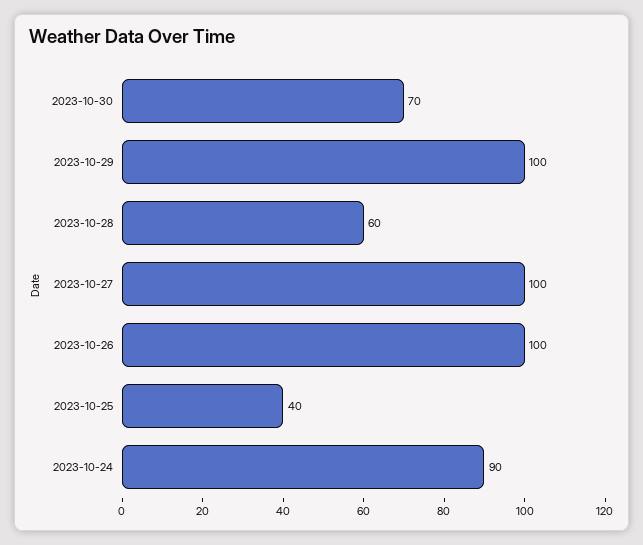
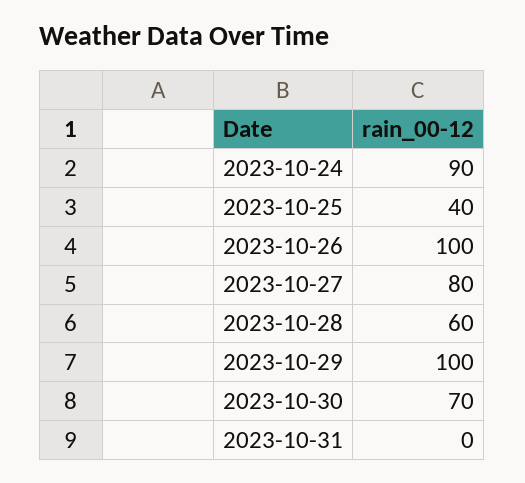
2023-10-27: 100 -> 80
2023-10-31: none -> 0

